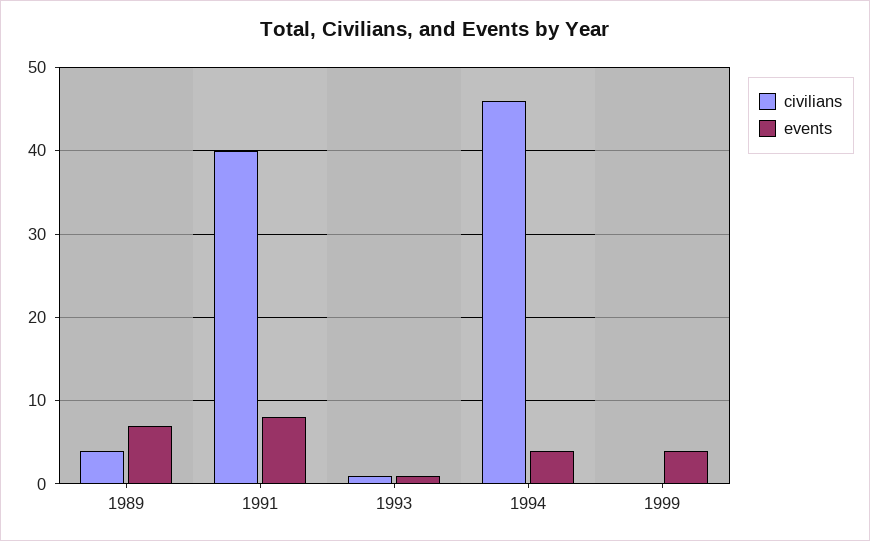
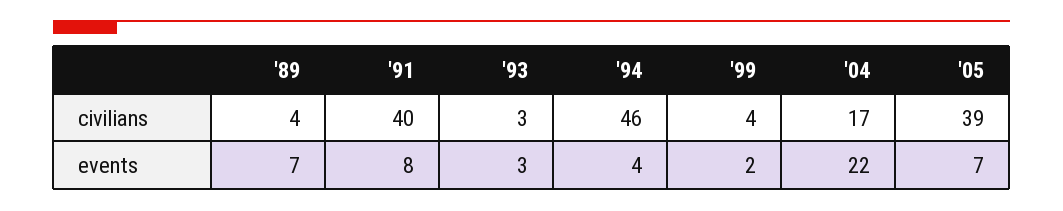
civilians, 1993: 1 -> 3
events, 1993: 1 -> 3
civilians, 1999: 0 -> 4
events, 1999: 4 -> 2
civilians, '04: none -> 17
civilians, '05: none -> 39
events, '04: none -> 22
events, '05: none -> 7

